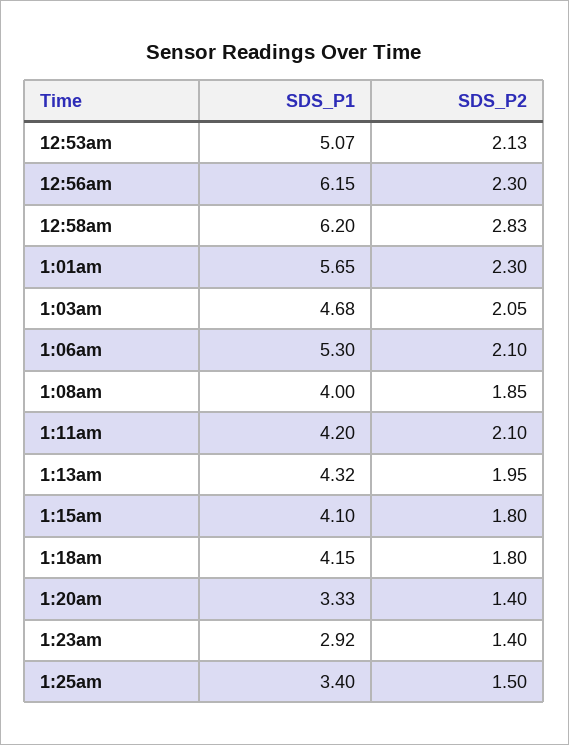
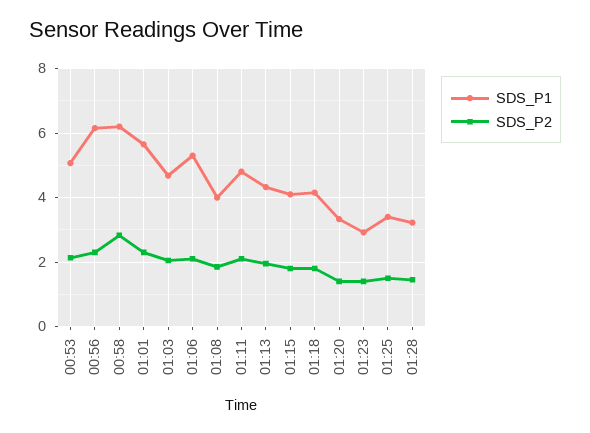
SDS_P1, 1:11am: 4.2 -> 4.8
SDS_P1, 01:28: none -> 3.2
SDS_P2, 01:28: none -> 1.4

